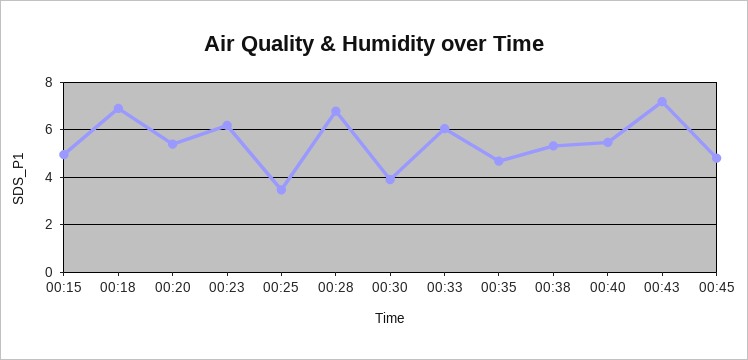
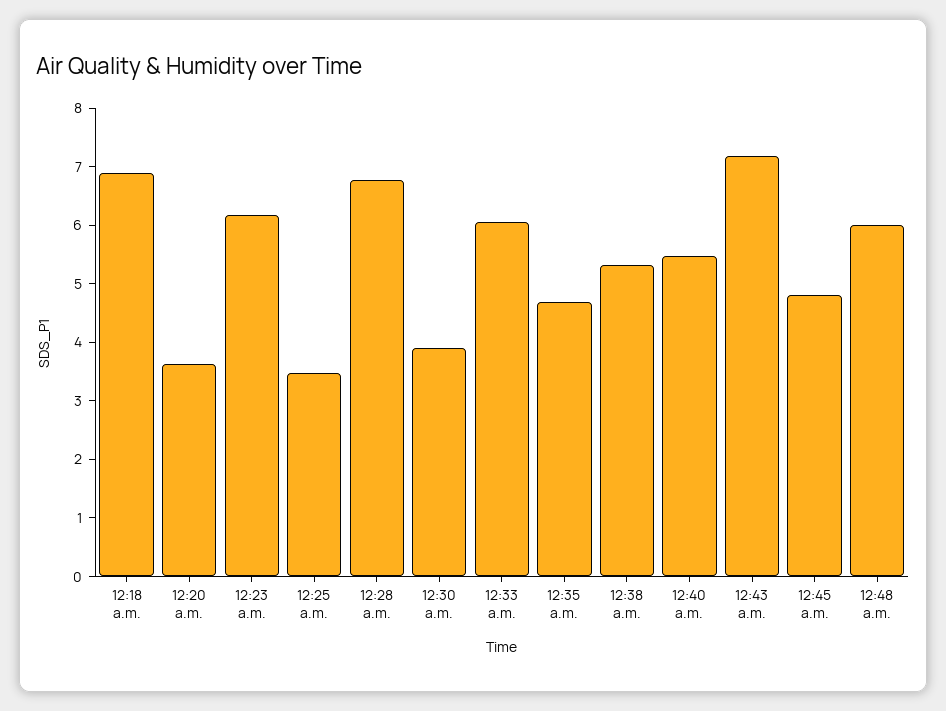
00:15: 5 -> none
00:20: 5.5 -> 3.6
12:48 a.m.: none -> 6

